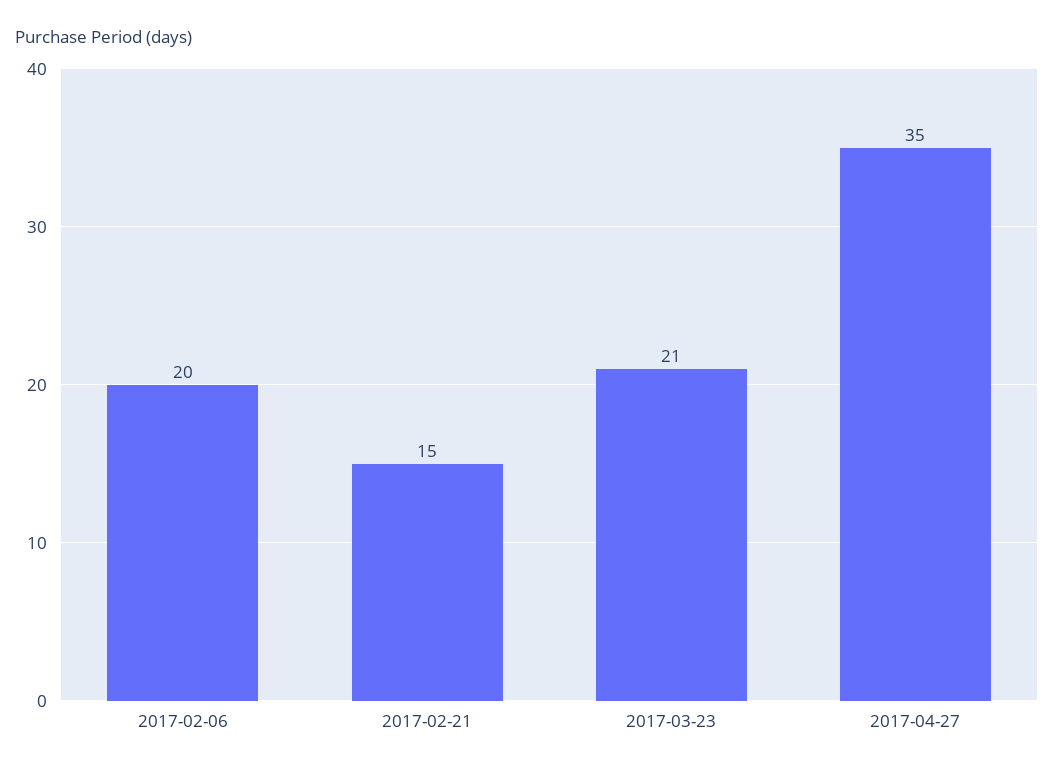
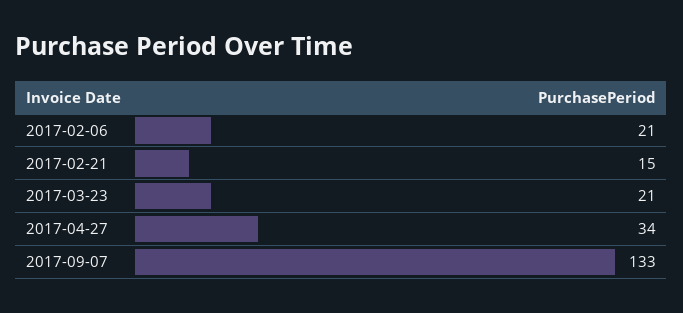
2017-02-06: 20 -> 21
2017-04-27: 35 -> 34
2017-09-07: none -> 133

